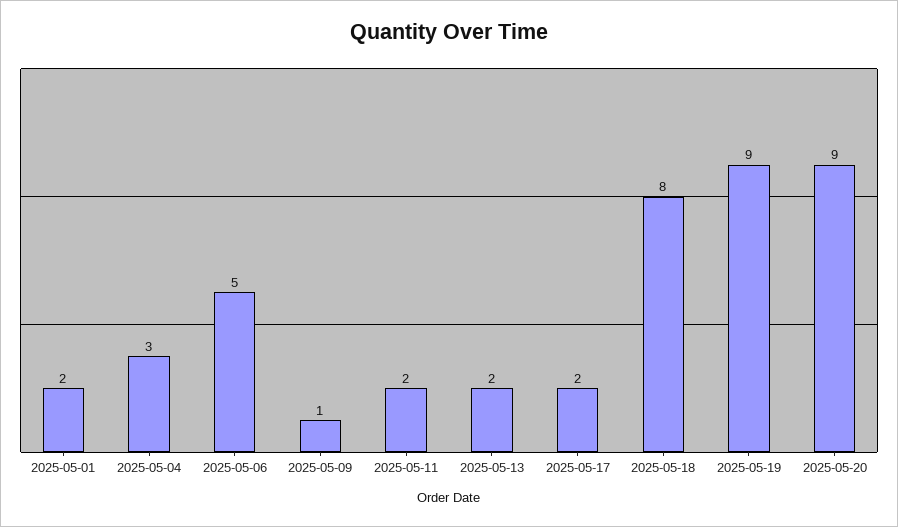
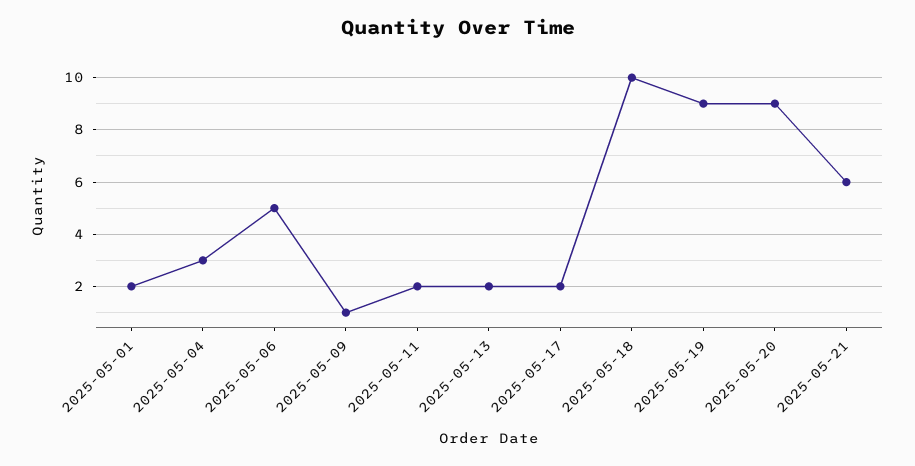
2025-05-18: 8 -> 10
2025-05-21: none -> 6

